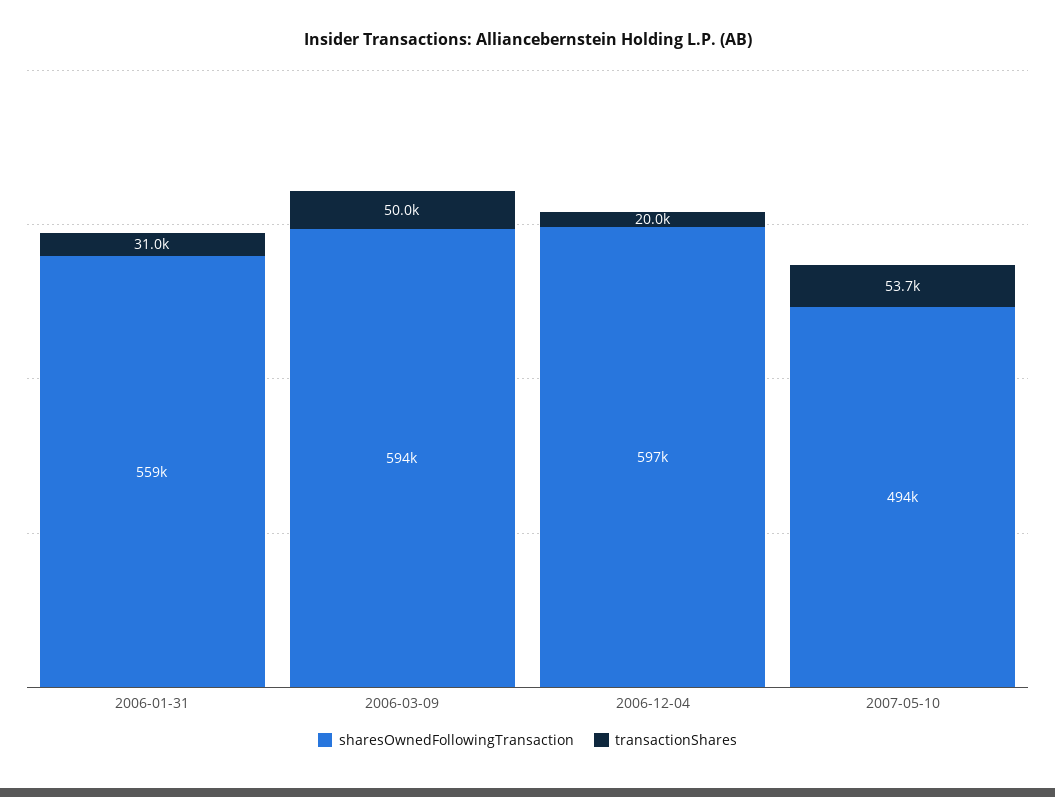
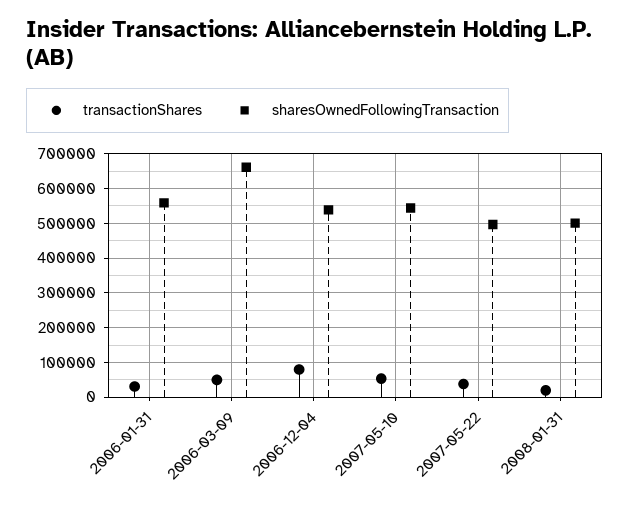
sharesOwnedFollowingTransaction, 2006-03-09: 594000 -> 660000
sharesOwnedFollowingTransaction, 2006-12-04: 597000 -> 540000
transactionShares, 2006-12-04: 20000 -> 80000
sharesOwnedFollowingTransaction, 2007-05-10: 494000 -> 540000
transactionShares, 2007-05-22: none -> 40000
sharesOwnedFollowingTransaction, 2007-05-22: none -> 500000
transactionShares, 2008-01-31: none -> 20000
sharesOwnedFollowingTransaction, 2008-01-31: none -> 500000

